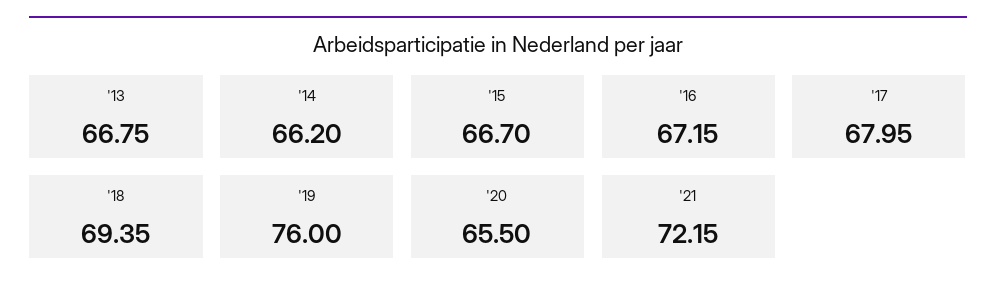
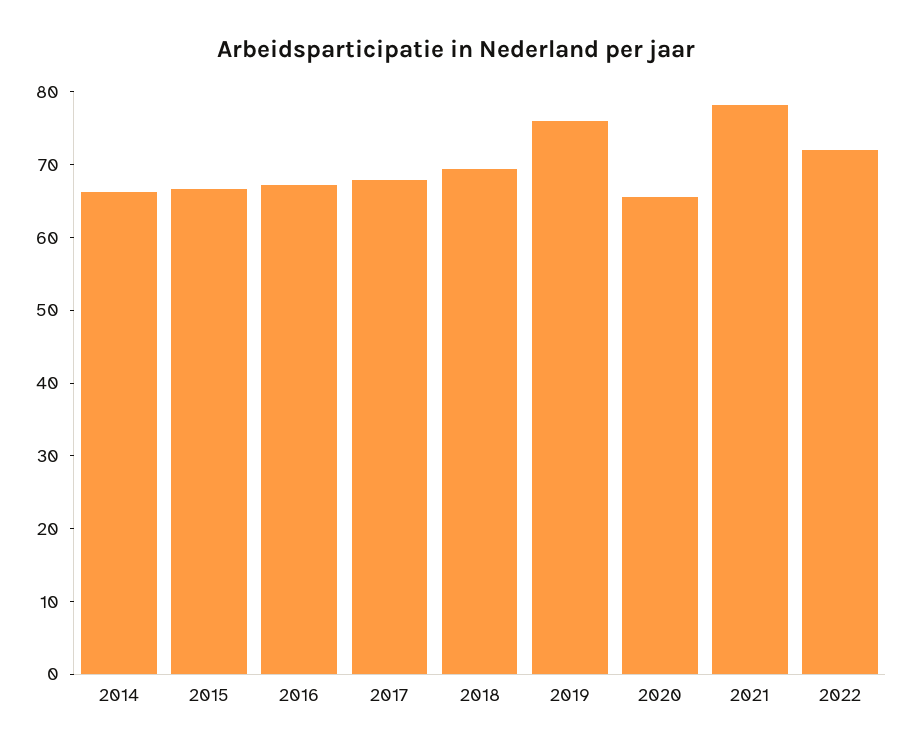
'13: 66.75 -> none
'21: 72.15 -> 78
2022: none -> 72

